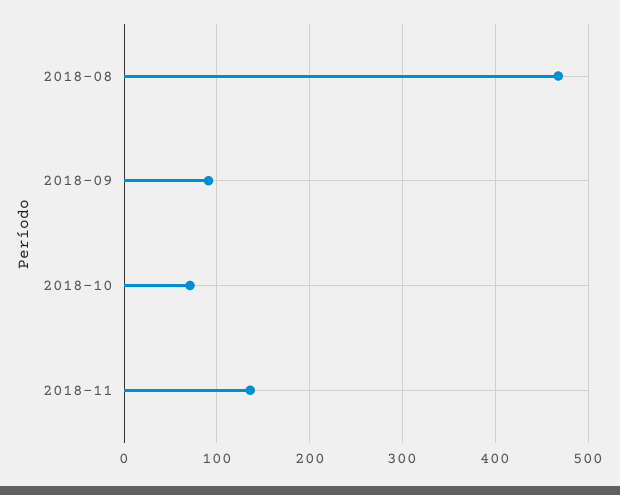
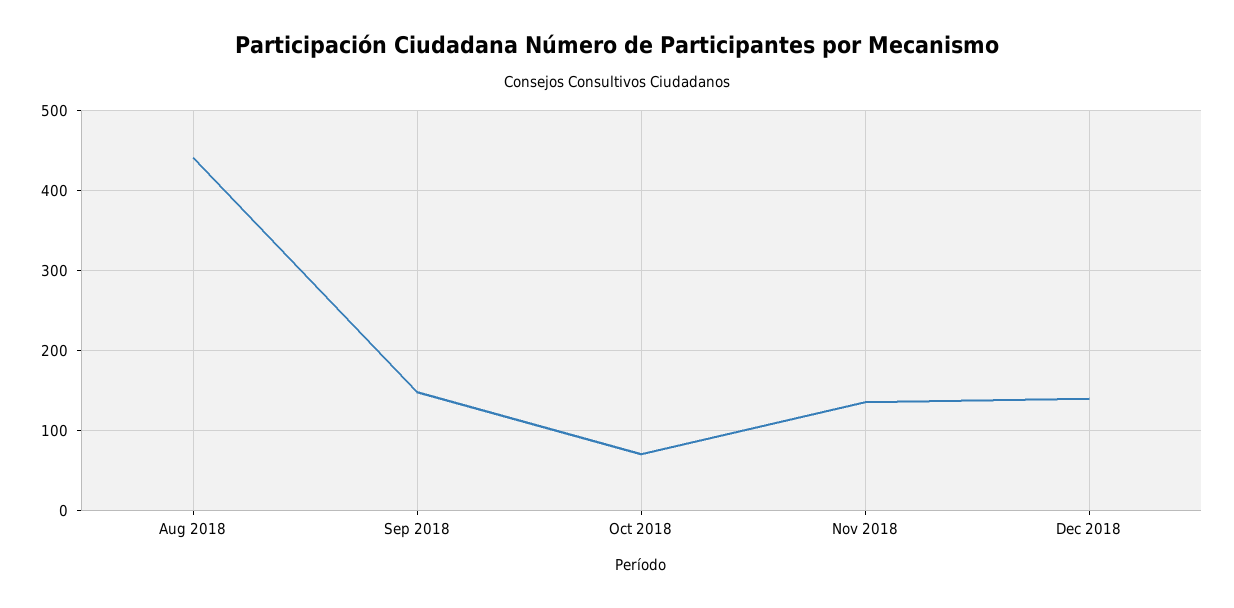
2018-08: 470 -> 440
2018-09: 90 -> 150
Dec 2018: none -> 140

